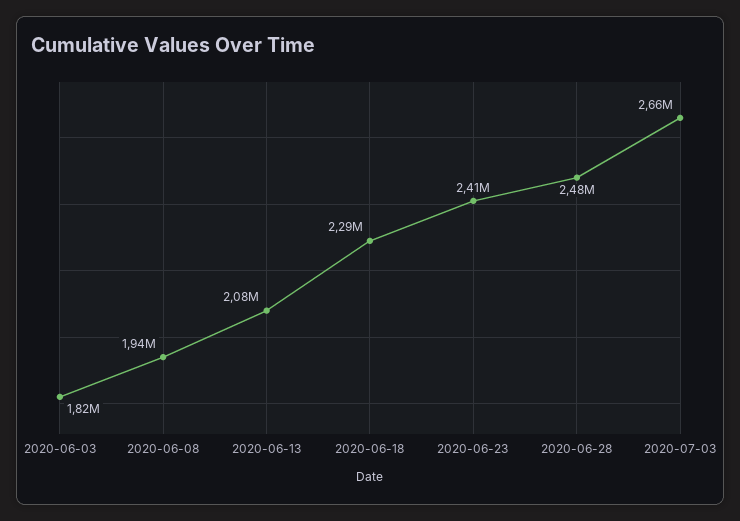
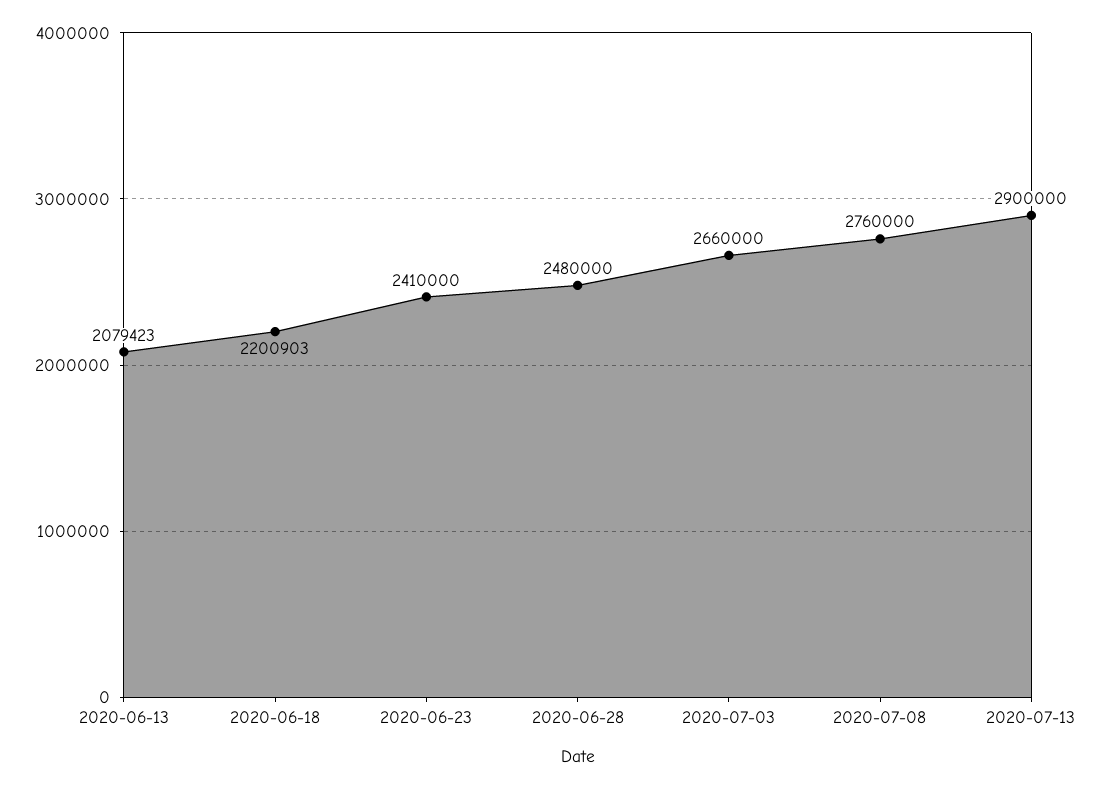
2020-06-03: 1820000 -> none
2020-06-08: 1940000 -> none
2020-06-18: 2290000 -> 2200903
2020-07-08: none -> 2760000
2020-07-13: none -> 2900000

